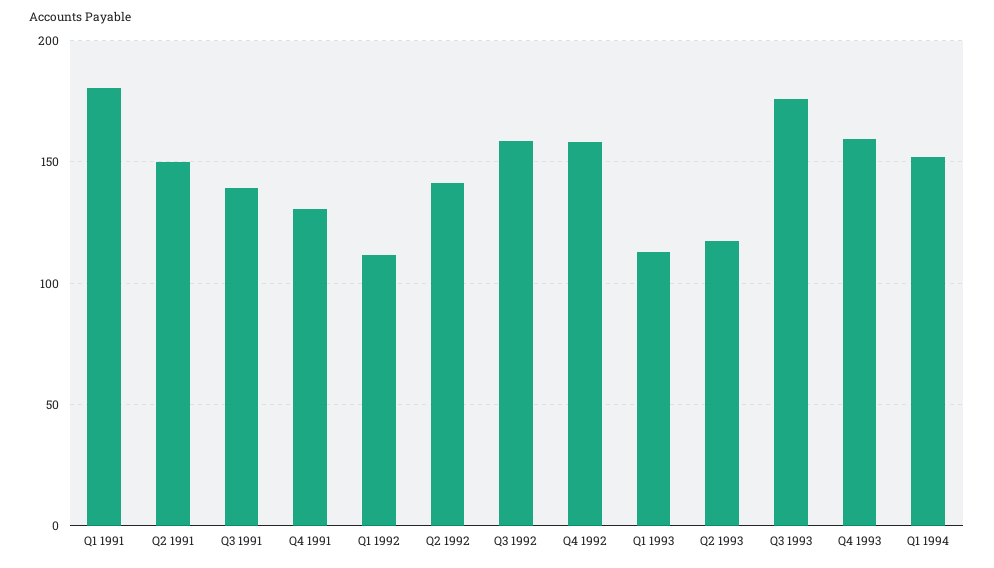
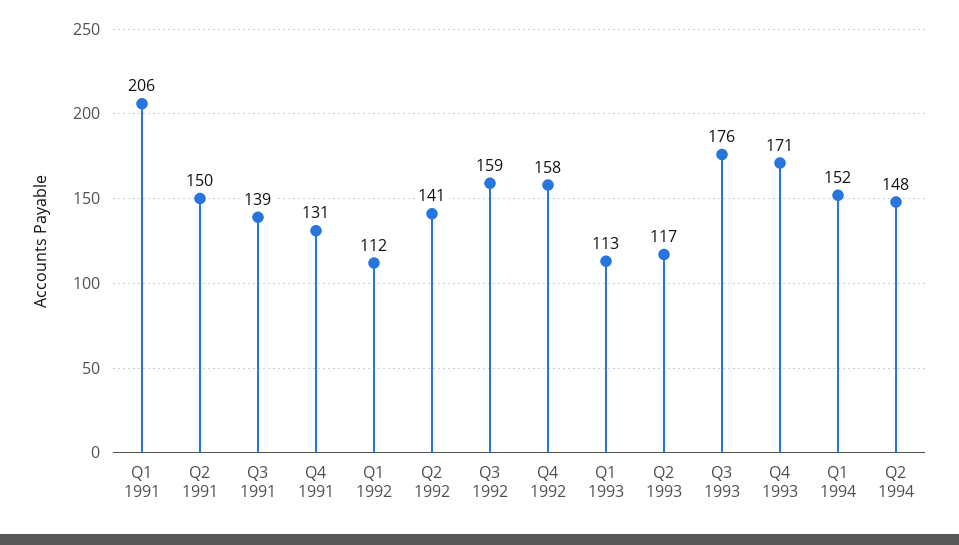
Q1 1991: 180 -> 206
Q4 1993: 160 -> 171
Q2 1994: none -> 148

